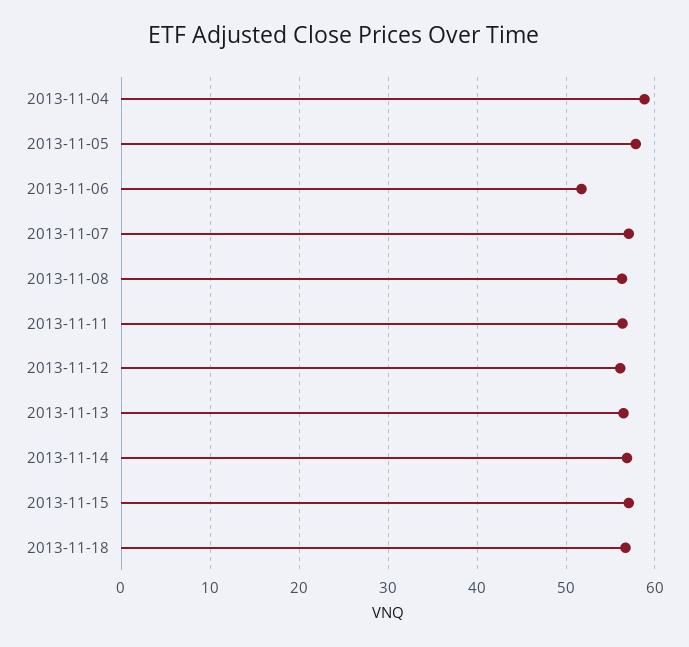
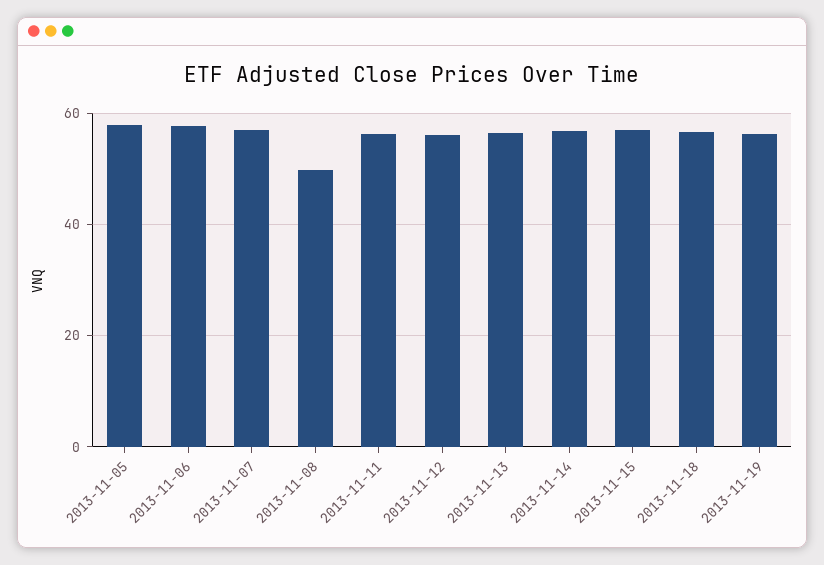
2013-11-04: 59 -> none
2013-11-06: 52 -> 58
2013-11-08: 56 -> 50
2013-11-19: none -> 56

